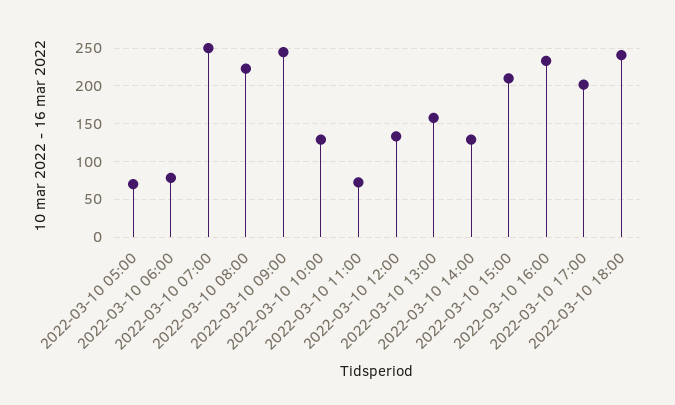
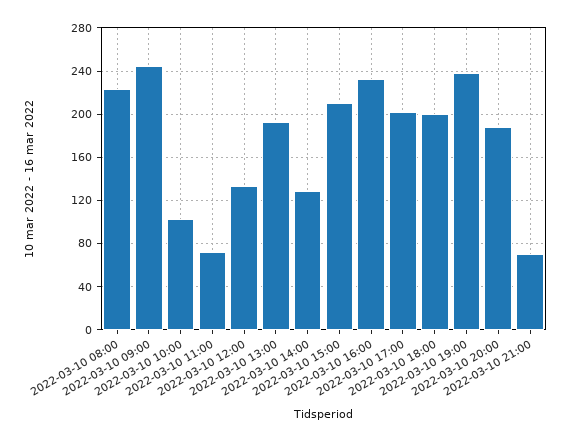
2022-03-10 05:00: 70 -> none
2022-03-10 06:00: 80 -> none
2022-03-10 07:00: 250 -> none
2022-03-10 10:00: 130 -> 100
2022-03-10 13:00: 160 -> 190
2022-03-10 18:00: 240 -> 200
2022-03-10 19:00: none -> 240
2022-03-10 20:00: none -> 190
2022-03-10 21:00: none -> 70

